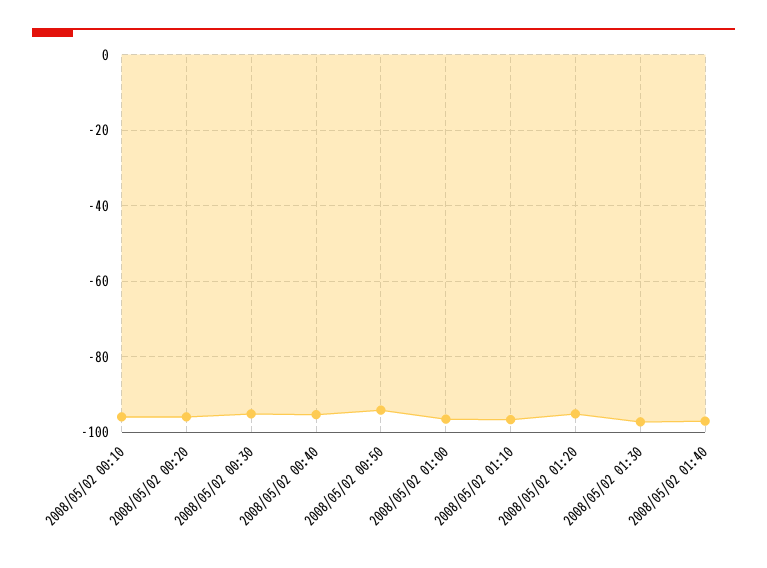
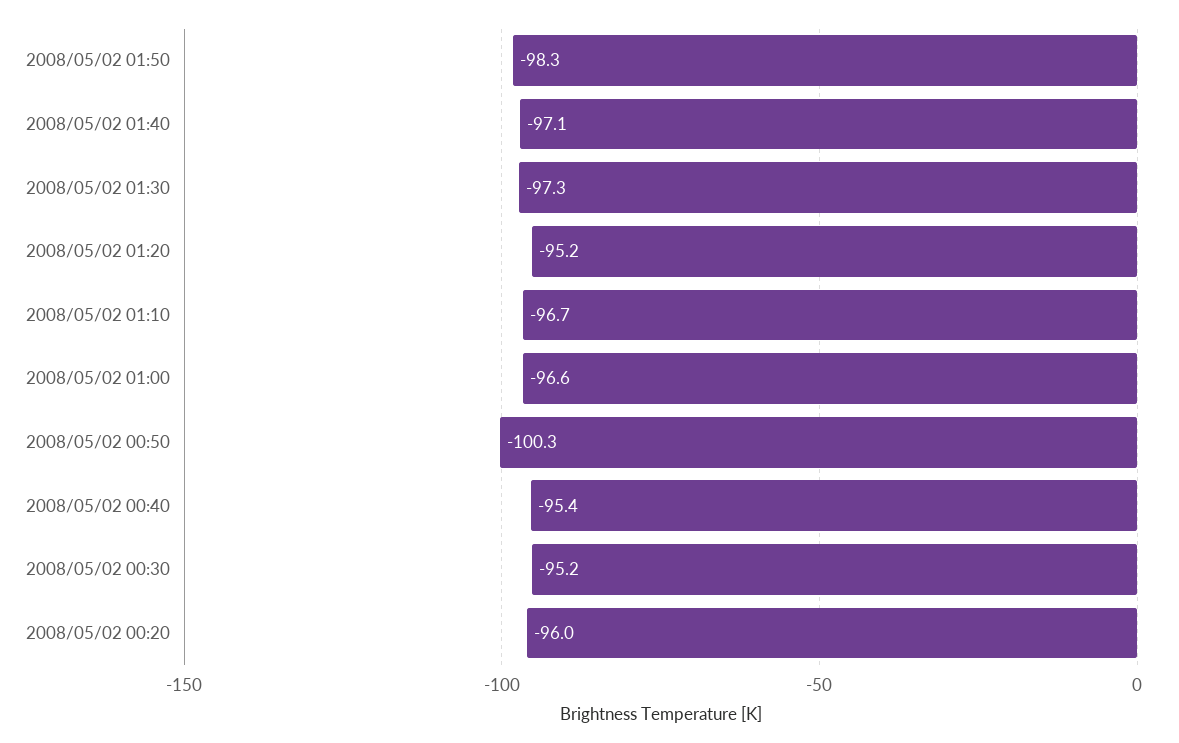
2008/05/02 00:10: -96 -> none
2008/05/02 00:50: -94 -> -100.3
2008/05/02 01:50: none -> -98.3

